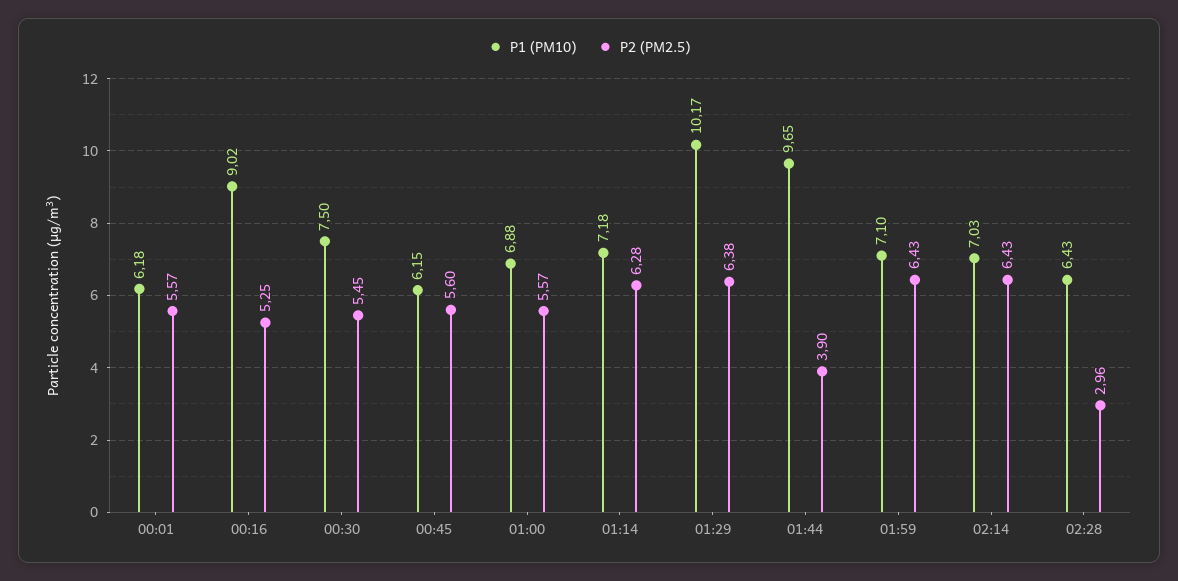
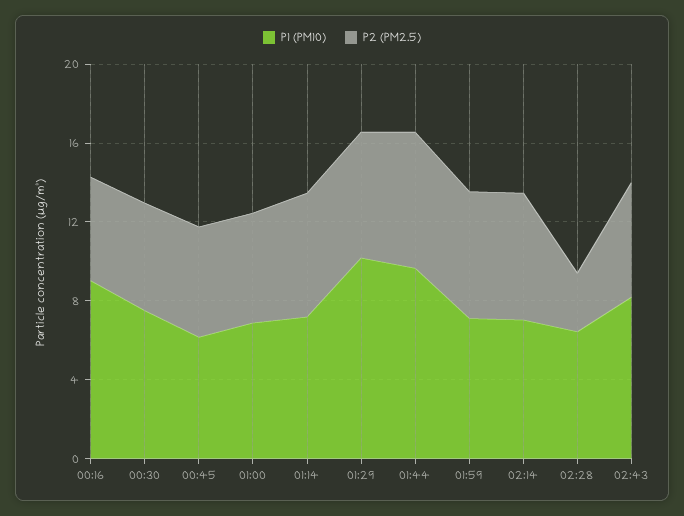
P1 (PM10), 00:01: 6.18 -> none
P2 (PM2.5), 00:01: 5.57 -> none
P2 (PM2.5), 01:44: 3.9 -> 7
P1 (PM10), 02:43: none -> 8
P2 (PM2.5), 02:43: none -> 6

